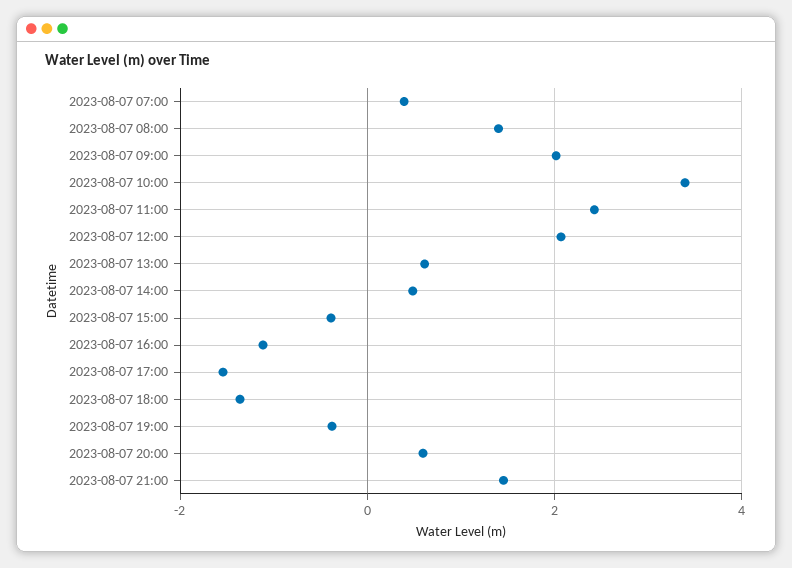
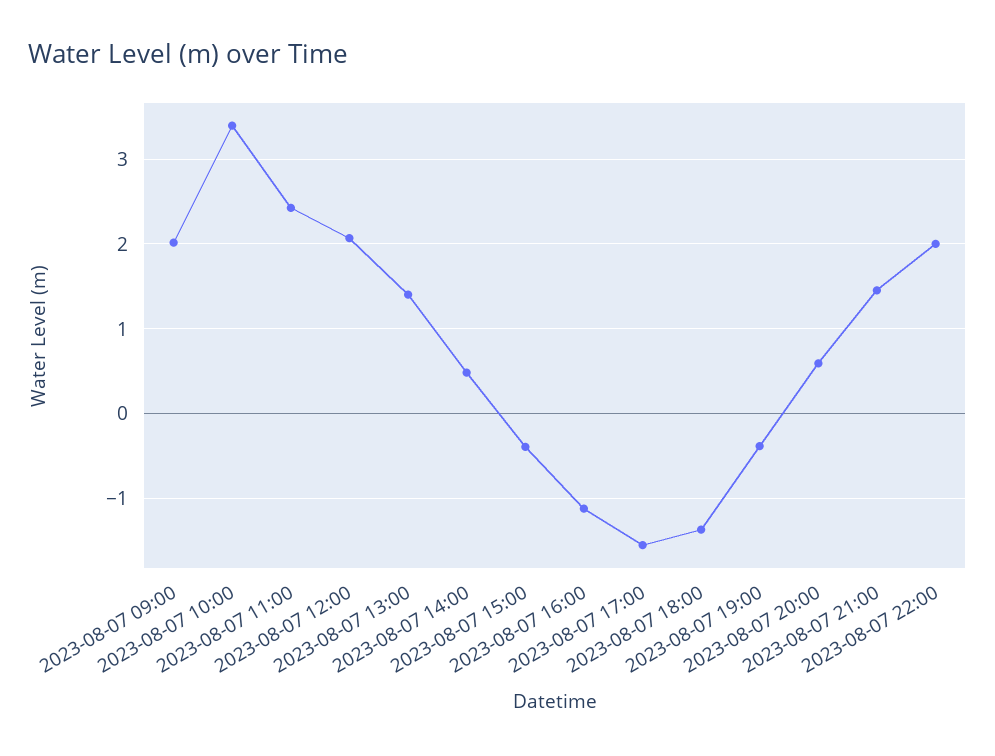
2023-08-07 07:00: 0.4 -> none
2023-08-07 08:00: 1.4 -> none
2023-08-07 13:00: 0.6 -> 1.4
2023-08-07 22:00: none -> 2

